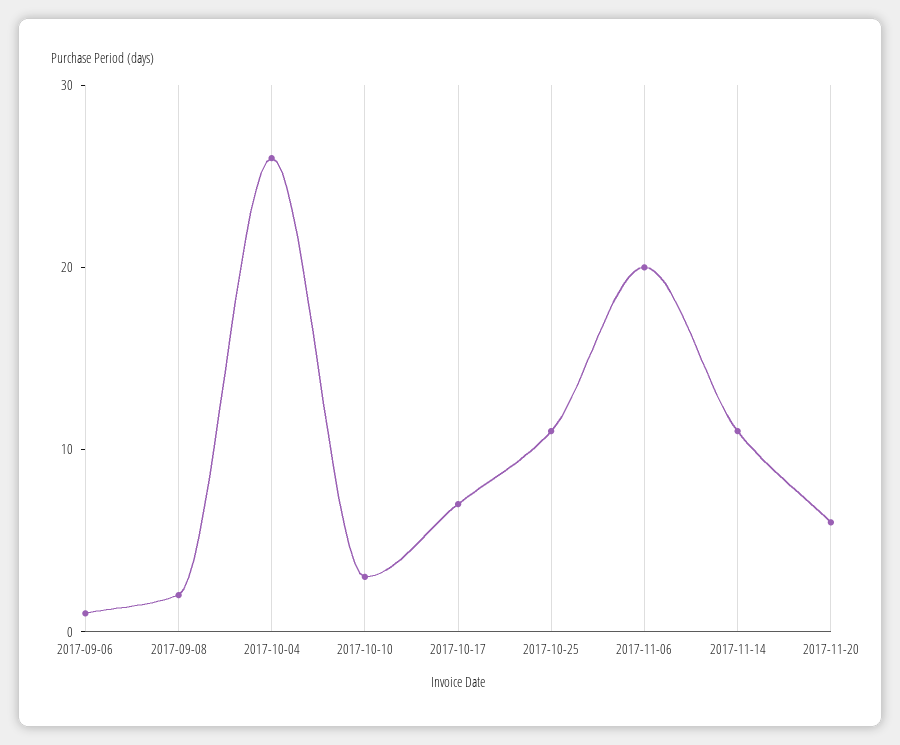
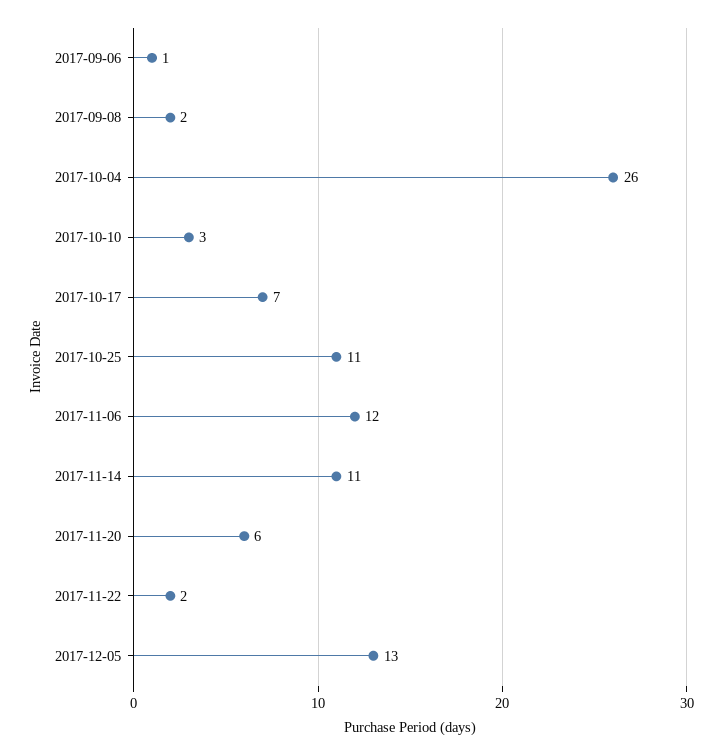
2017-11-06: 20 -> 12
2017-11-22: none -> 2
2017-12-05: none -> 13

